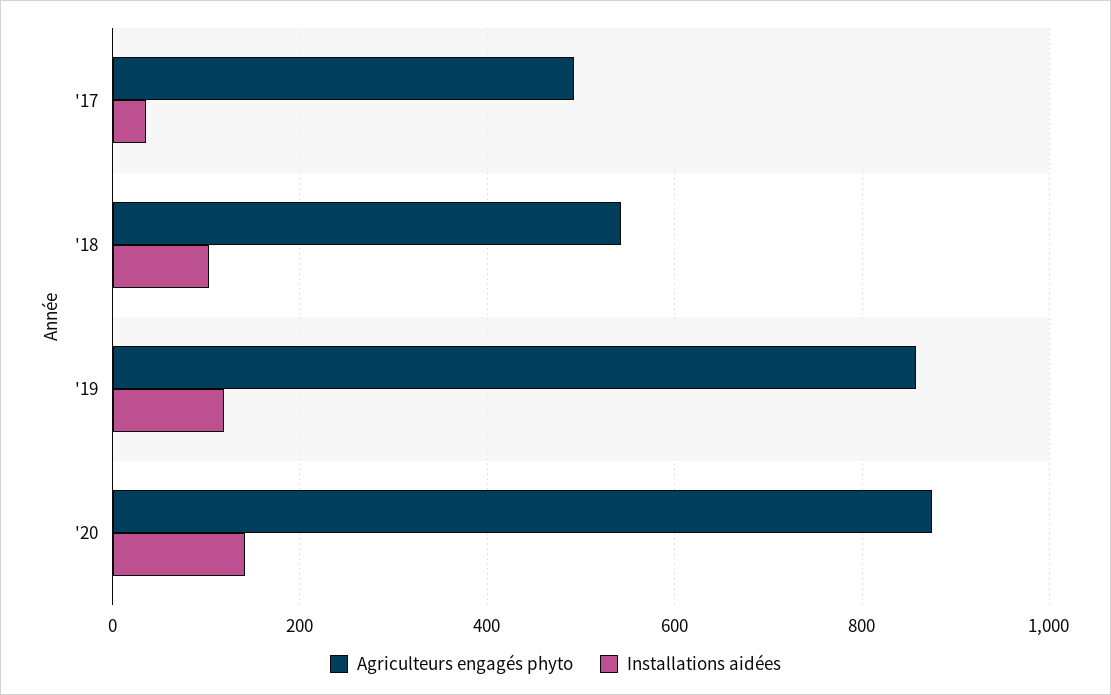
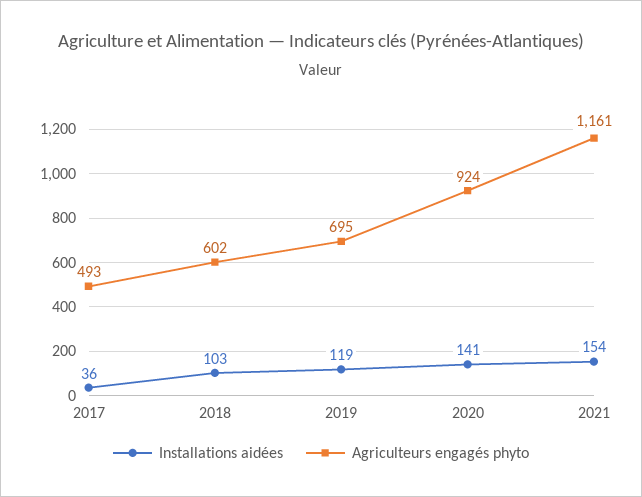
Agriculteurs engagés phyto, '18: 540 -> 602
Agriculteurs engagés phyto, '19: 860 -> 695
Agriculteurs engagés phyto, '20: 880 -> 924
Installations aidées, 2021: none -> 154
Agriculteurs engagés phyto, 2021: none -> 1161

